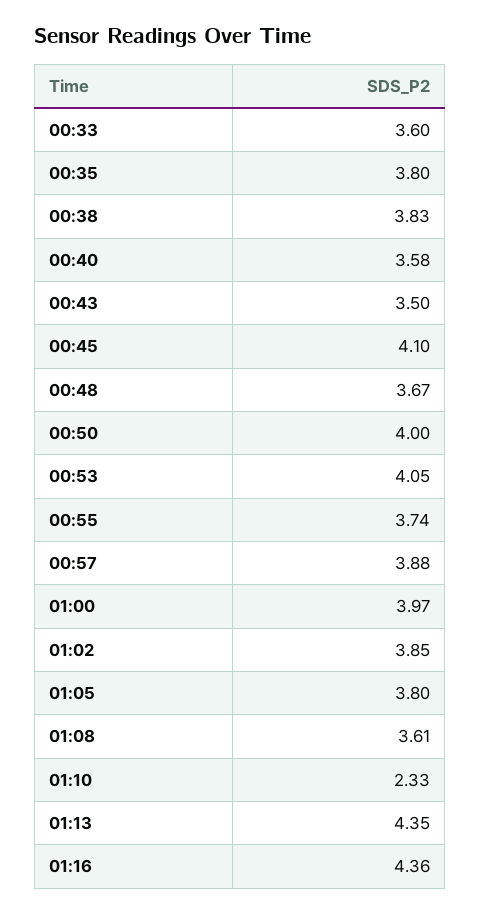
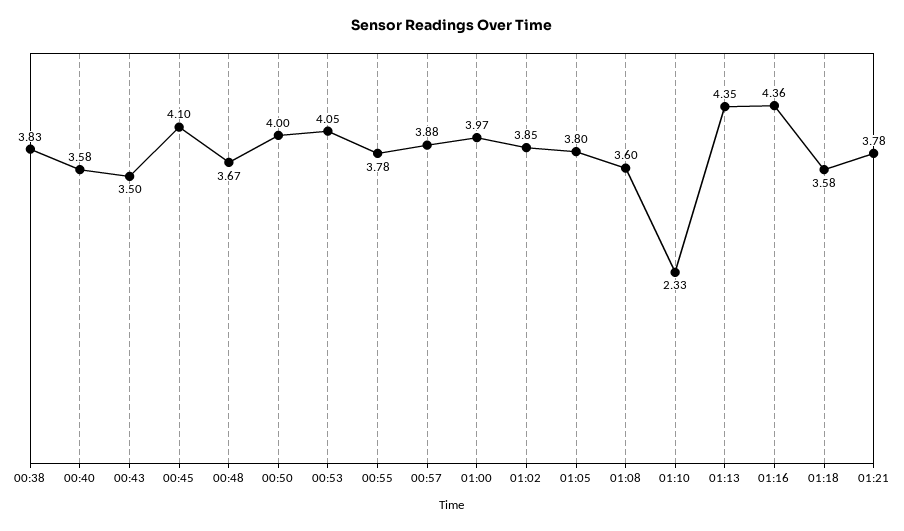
00:33: 3.6 -> none
00:35: 3.8 -> none
00:55: 3.74 -> 3.78
01:08: 3.61 -> 3.6
01:18: none -> 3.58
01:21: none -> 3.78

